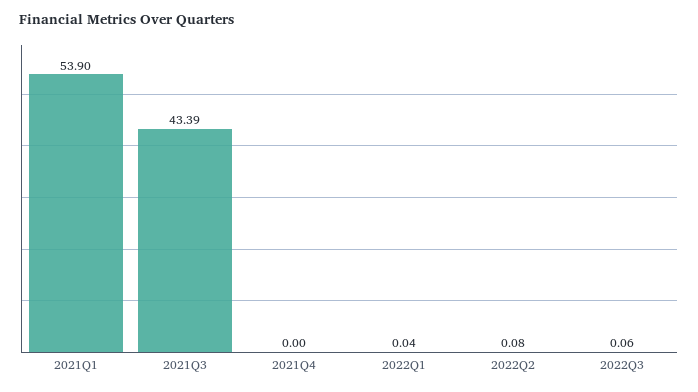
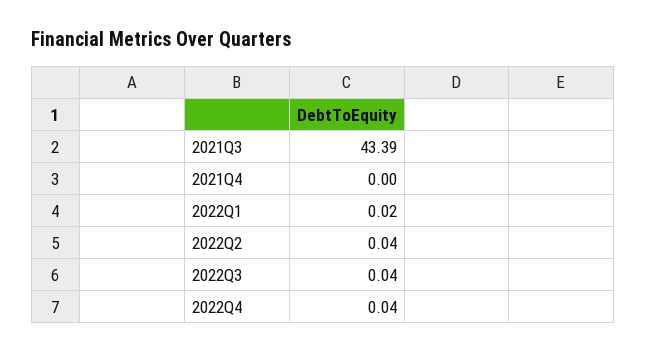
2021Q1: 53.9 -> none
2022Q1: 0.04 -> 0.02
2022Q2: 0.08 -> 0.04
2022Q3: 0.06 -> 0.04
2022Q4: none -> 0.04

